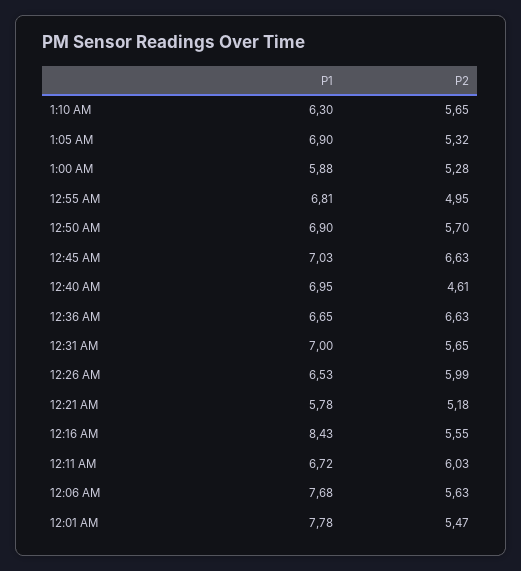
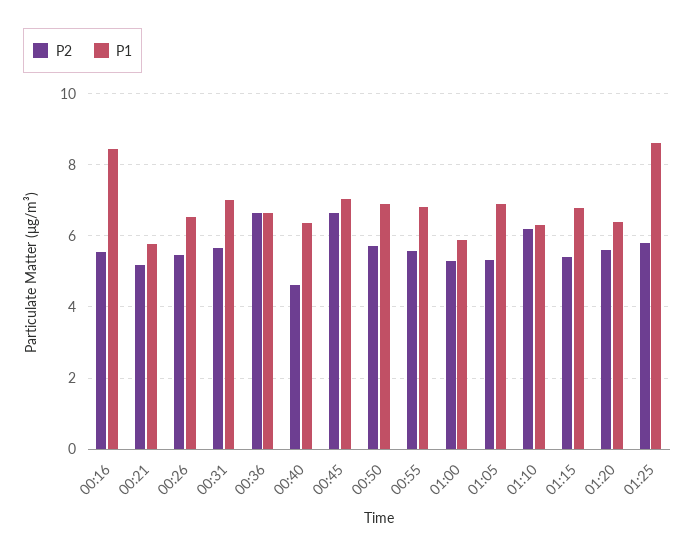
P2, 1:10 AM: 5.65 -> 6.2
P2, 12:55 AM: 4.95 -> 5.6
P1, 12:40 AM: 6.95 -> 6.4
P2, 12:26 AM: 5.99 -> 5.4
P1, 12:11 AM: 6.72 -> none
P2, 12:11 AM: 6.03 -> none
P1, 12:06 AM: 7.68 -> none
P2, 12:06 AM: 5.63 -> none
P1, 12:01 AM: 7.78 -> none
P2, 12:01 AM: 5.47 -> none
P2, 01:15: none -> 5.4
P1, 01:15: none -> 6.8
P2, 01:20: none -> 5.6
P1, 01:20: none -> 6.4
P2, 01:25: none -> 5.8
P1, 01:25: none -> 8.6

